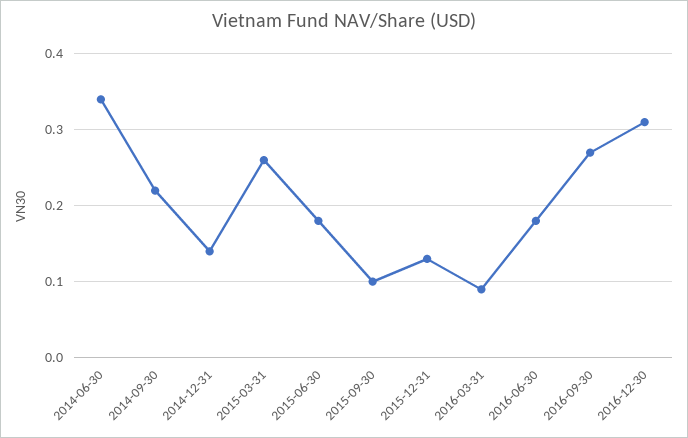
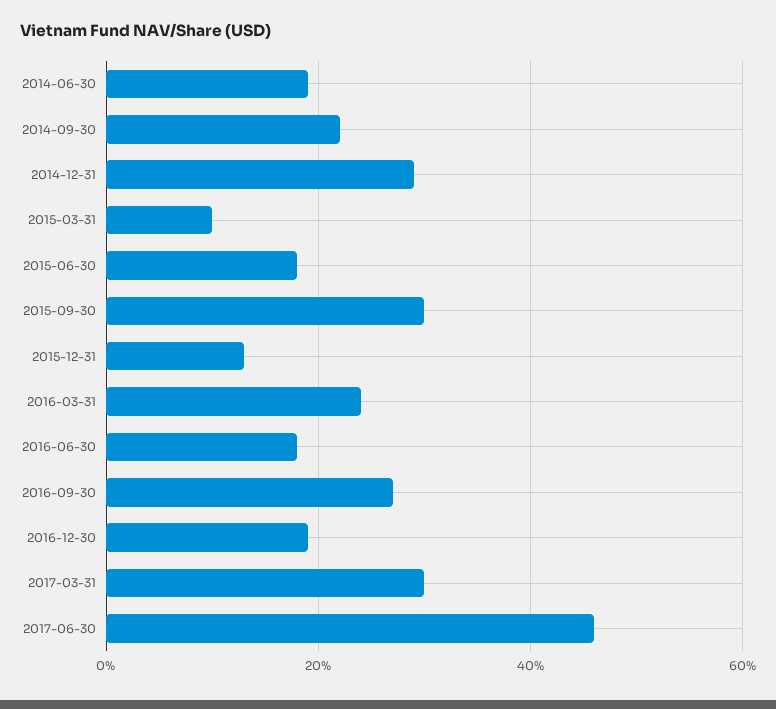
2014-06-30: 0.34 -> 0.2
2014-12-31: 0.14 -> 0.3
2015-03-31: 0.26 -> 0.1
2015-09-30: 0.1 -> 0.3
2016-03-31: 0.09 -> 0.25
2016-12-30: 0.31 -> 0.2
2017-03-31: none -> 0.3
2017-06-30: none -> 0.45

